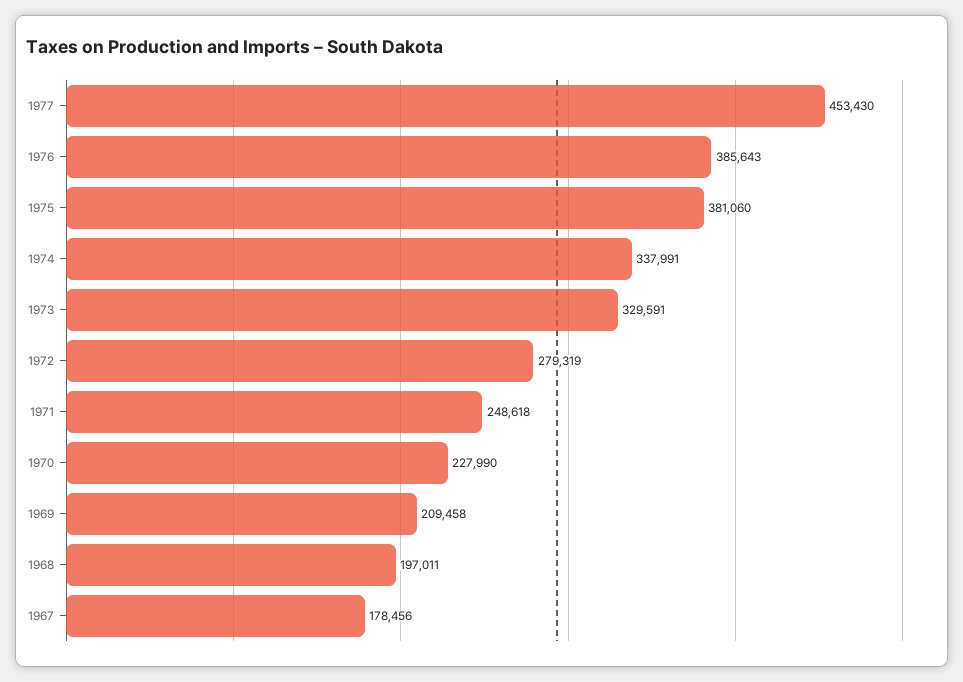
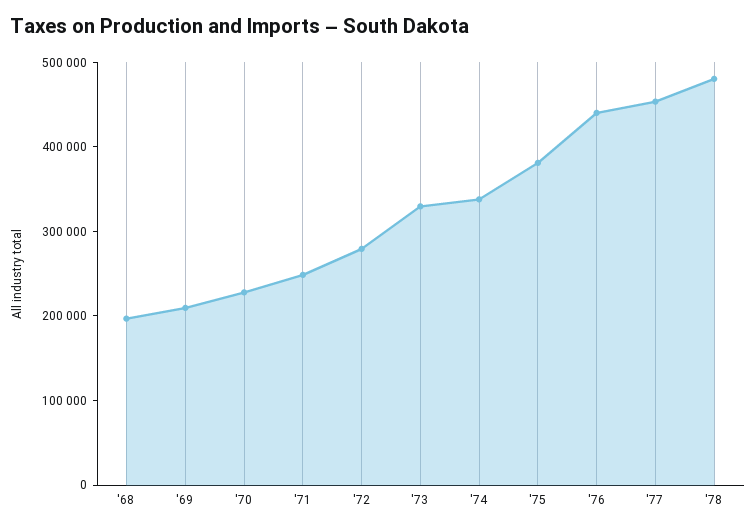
1976: 385643 -> 440000
1967: 178456 -> none
'78: none -> 480000

